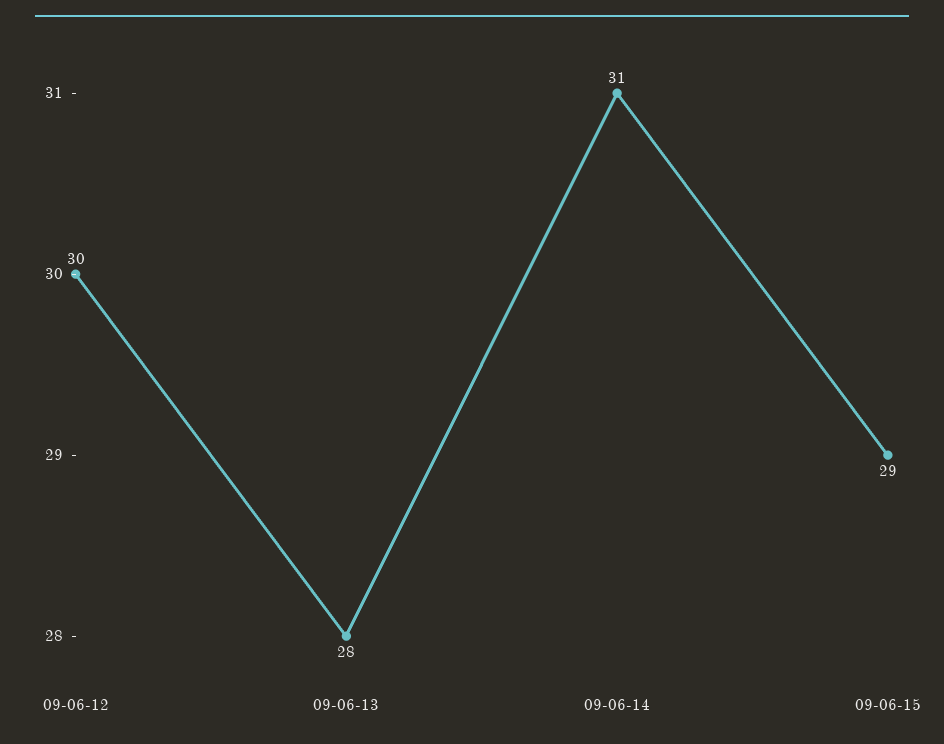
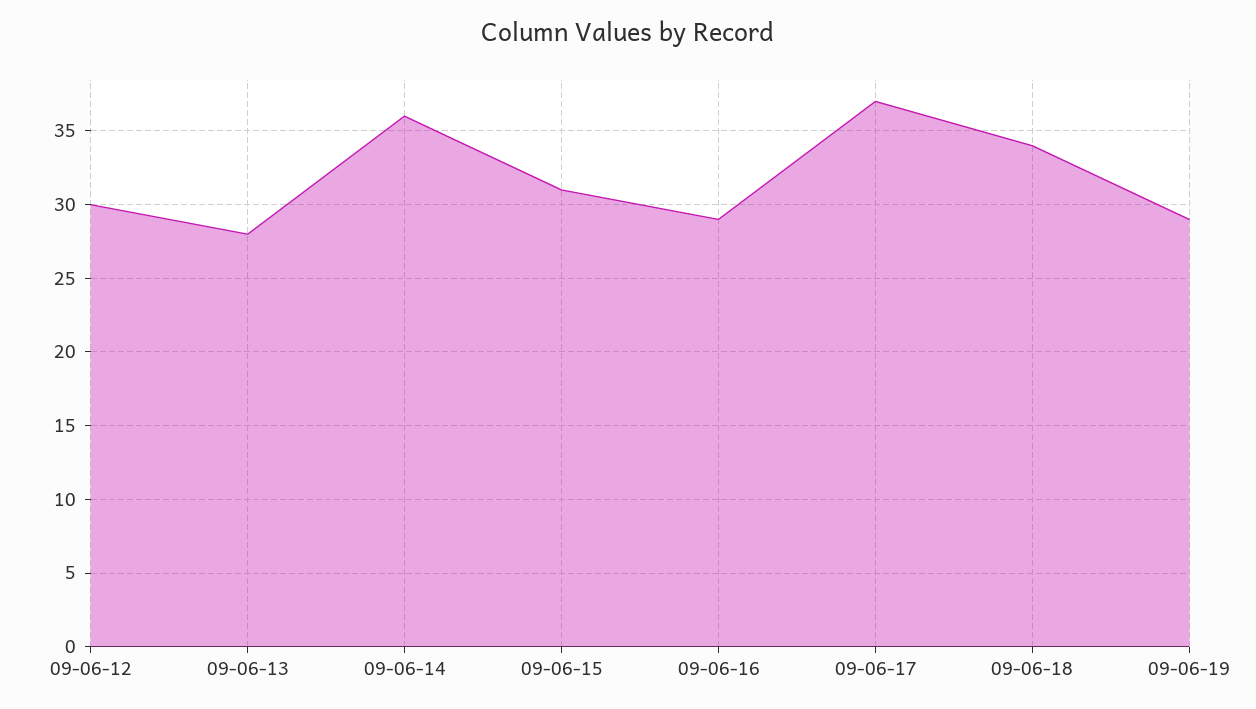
09-06-14: 31 -> 36
09-06-15: 29 -> 31
09-06-16: none -> 29
09-06-17: none -> 37
09-06-18: none -> 34
09-06-19: none -> 29

